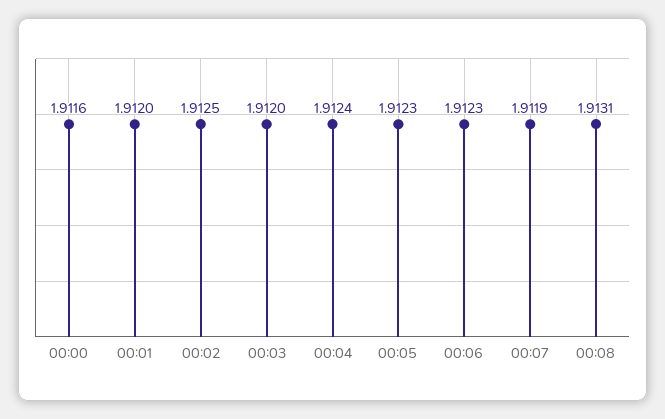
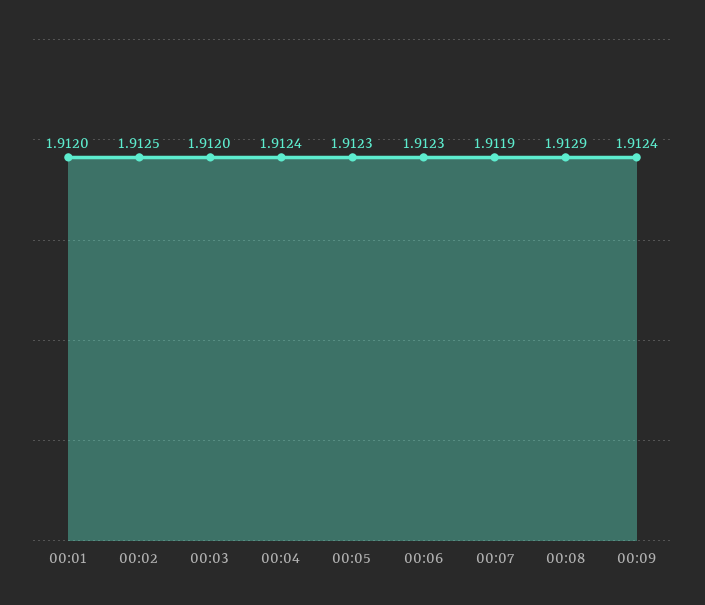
00:00: 1.9116 -> none
00:08: 1.9131 -> 1.9129
00:09: none -> 1.9124

